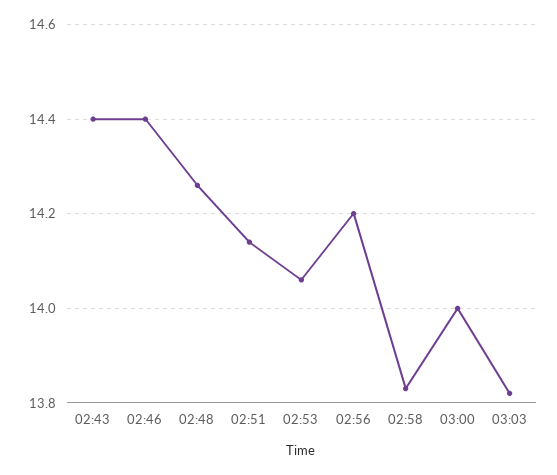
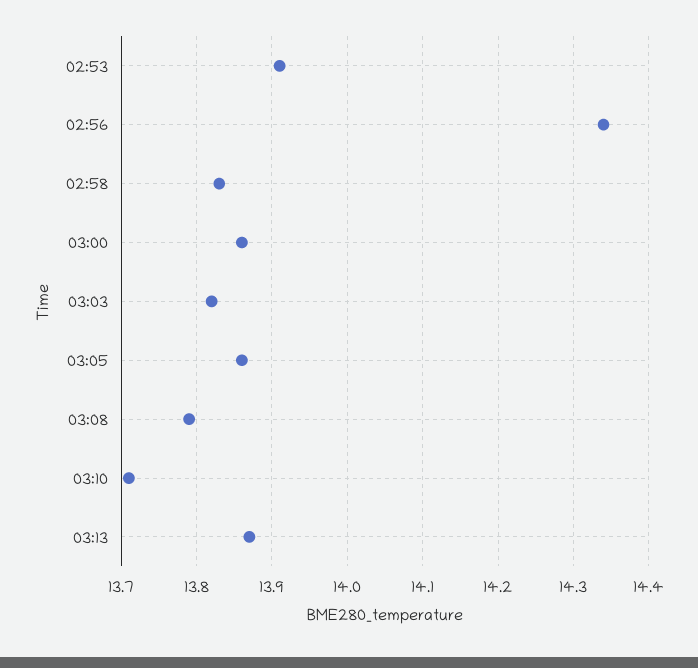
02:43: 14.4 -> none
02:46: 14.4 -> none
02:48: 14.25 -> none
02:51: 14.15 -> none
02:53: 14.05 -> 13.91
02:56: 14.2 -> 14.34
03:00: 14 -> 13.86
03:05: none -> 13.86
03:08: none -> 13.79
03:10: none -> 13.71
03:13: none -> 13.87

